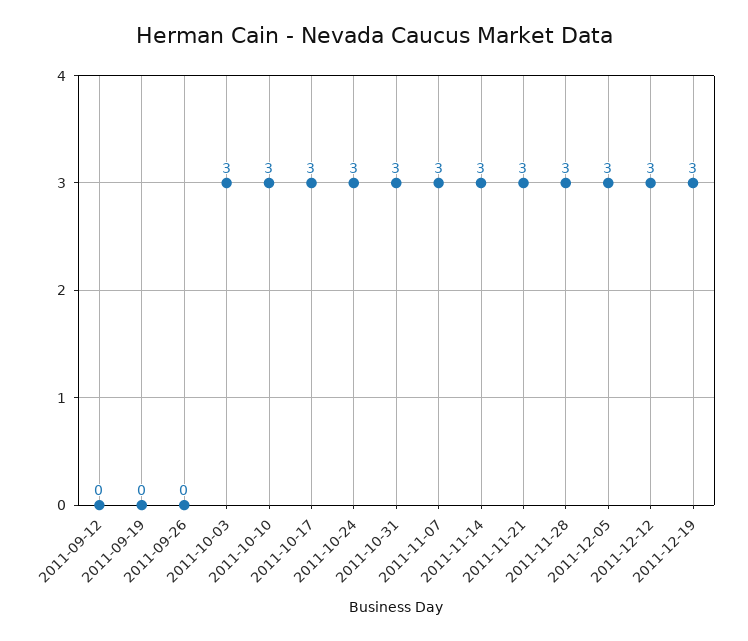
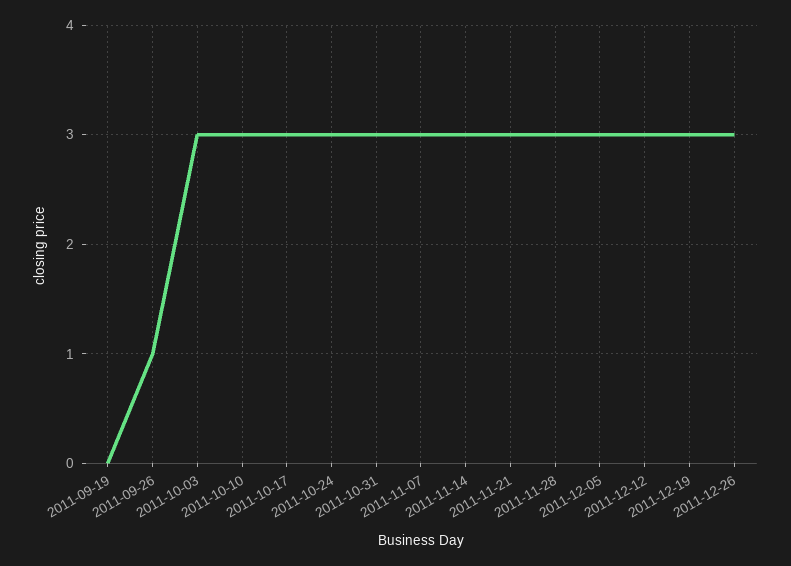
2011-09-12: 0 -> none
2011-09-26: 0 -> 1
2011-12-26: none -> 3

